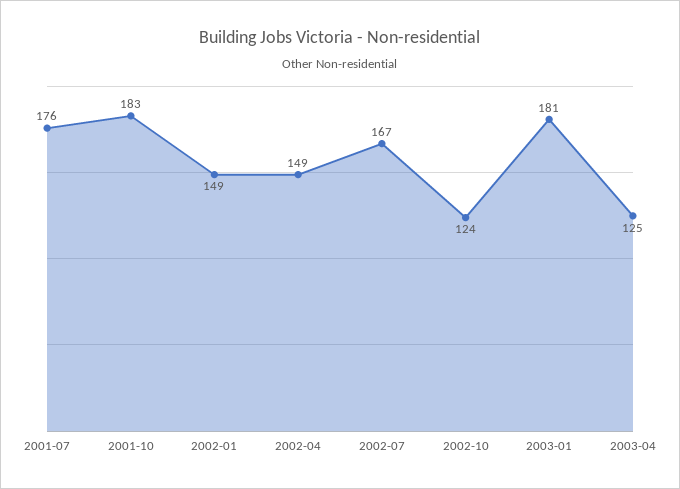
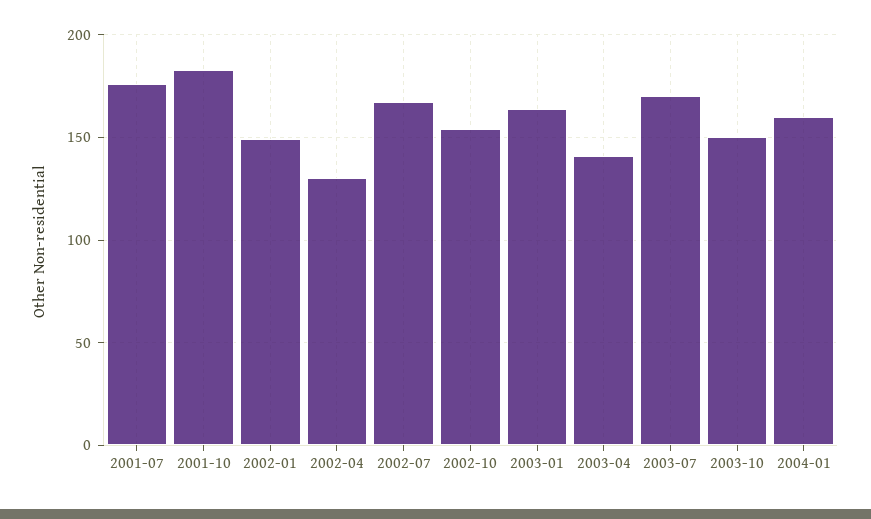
2002-04: 149 -> 130
2002-10: 124 -> 155
2003-01: 181 -> 165
2003-04: 125 -> 140
2003-07: none -> 170
2003-10: none -> 150
2004-01: none -> 160

